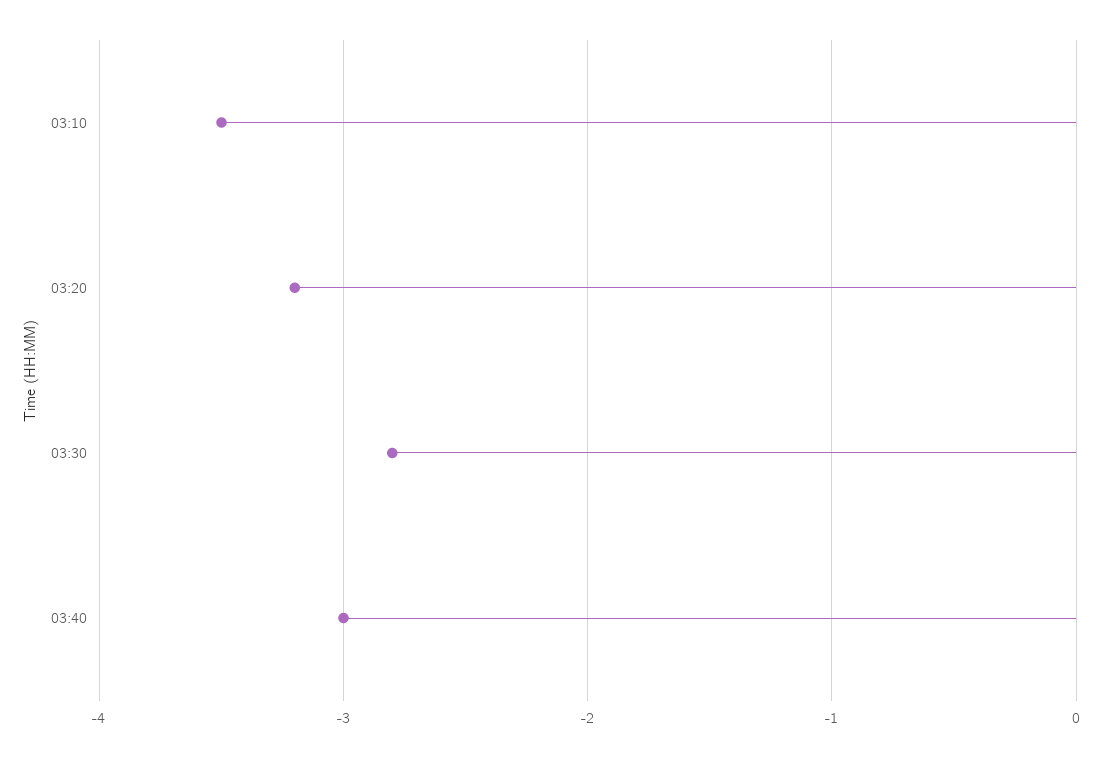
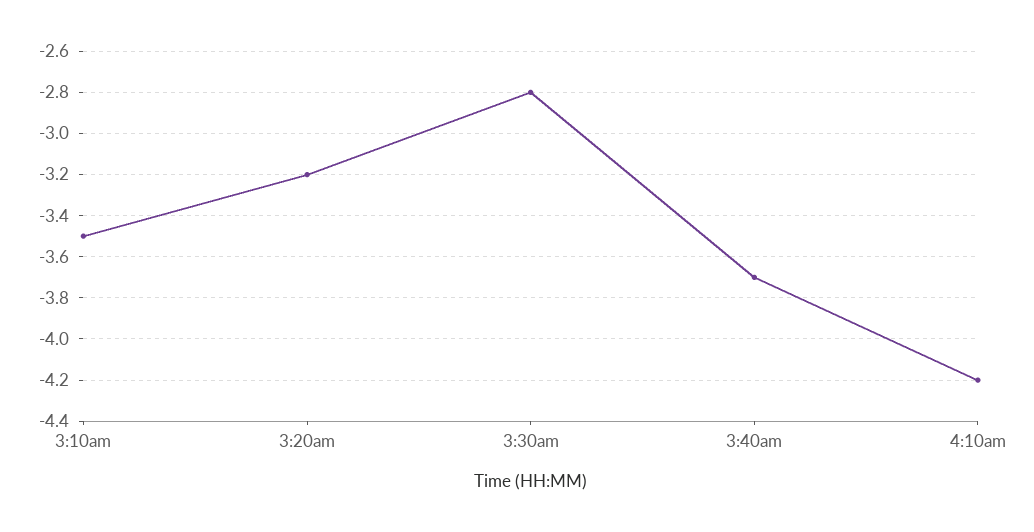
03:40: -3 -> -3.7
4:10am: none -> -4.2

